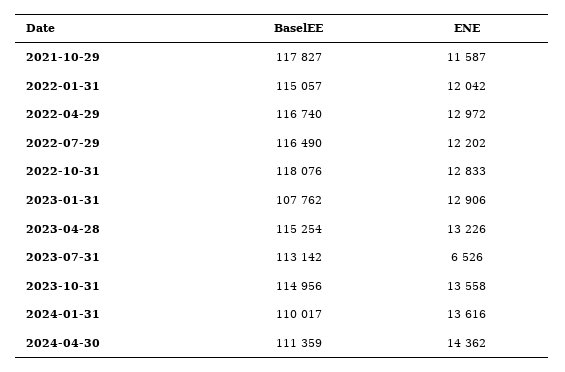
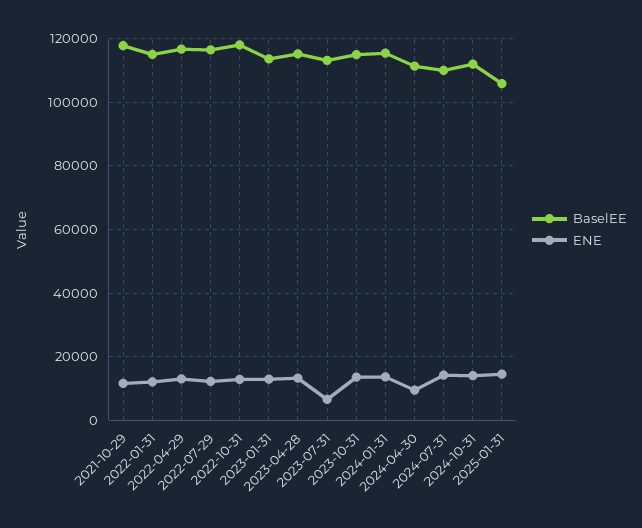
BaselEE, 2023-01-31: 107762 -> 114000
BaselEE, 2024-01-31: 110017 -> 116000
ENE, 2024-04-30: 14362 -> 10000
BaselEE, 2024-07-31: none -> 110000
ENE, 2024-07-31: none -> 14000
BaselEE, 2024-10-31: none -> 112000
ENE, 2024-10-31: none -> 14000
BaselEE, 2025-01-31: none -> 106000
ENE, 2025-01-31: none -> 14000

